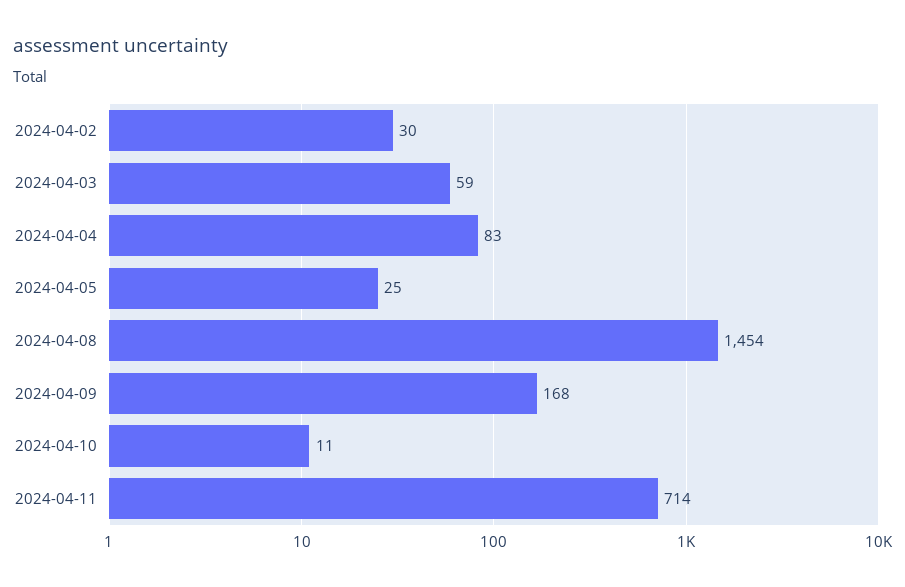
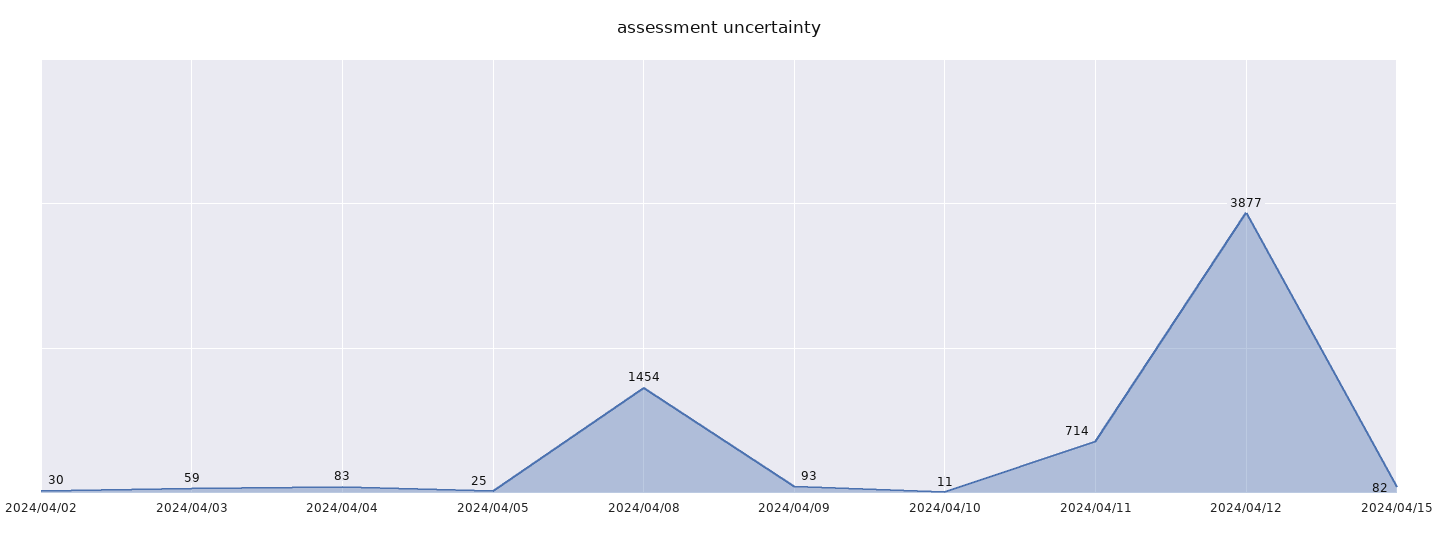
2024-04-09: 168 -> 93
2024/04/12: none -> 3877
2024/04/15: none -> 82

